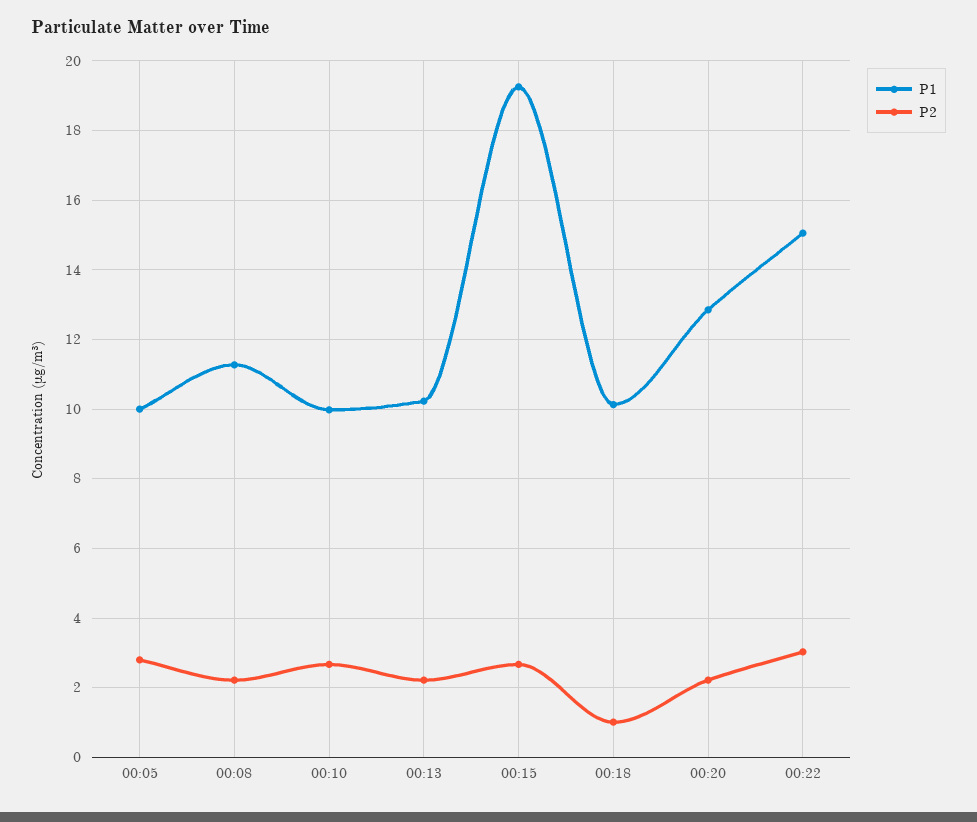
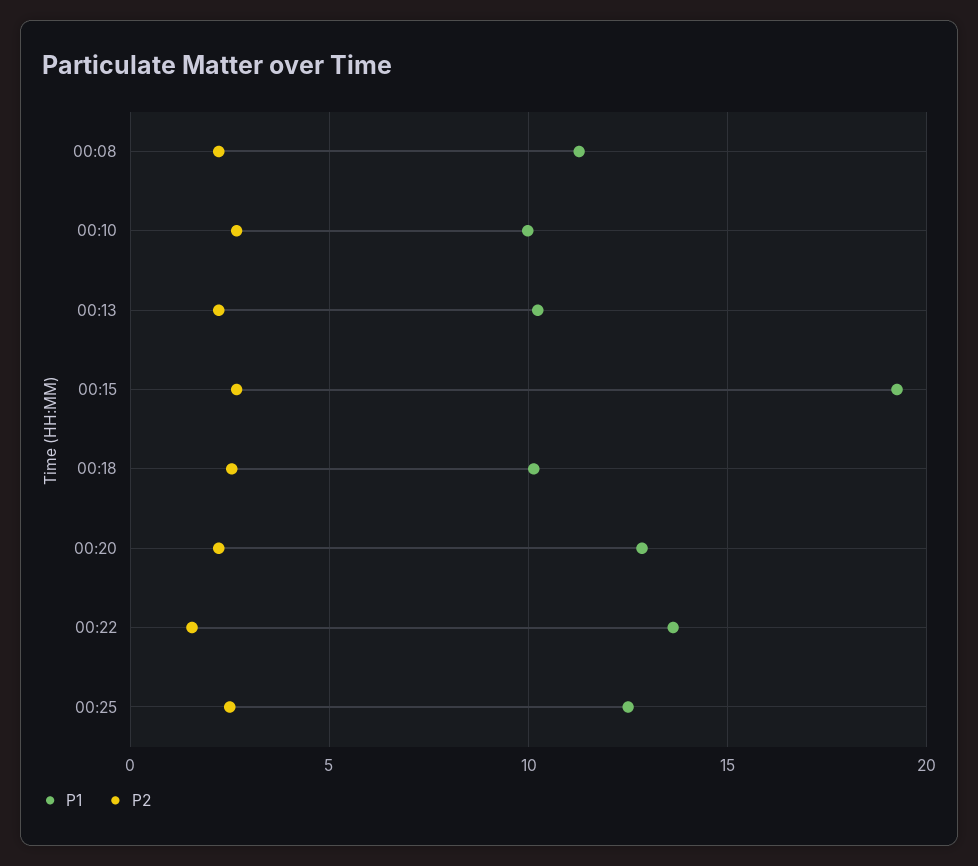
P1, 00:05: 10 -> none
P2, 00:05: 2.8 -> none
P2, 00:18: 1 -> 2.5
P1, 00:22: 15 -> 13.5
P2, 00:22: 3 -> 1.5
P1, 00:25: none -> 12.5
P2, 00:25: none -> 2.5

